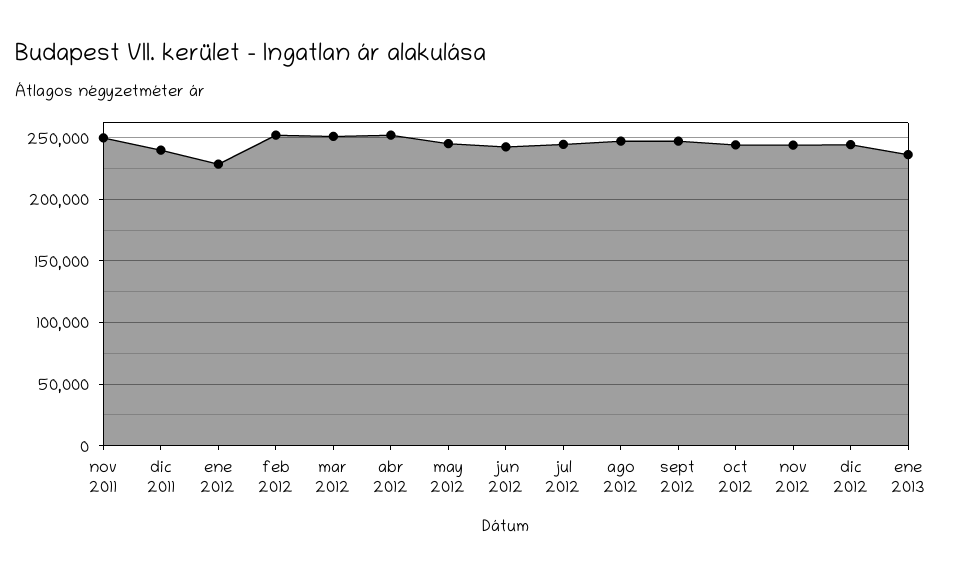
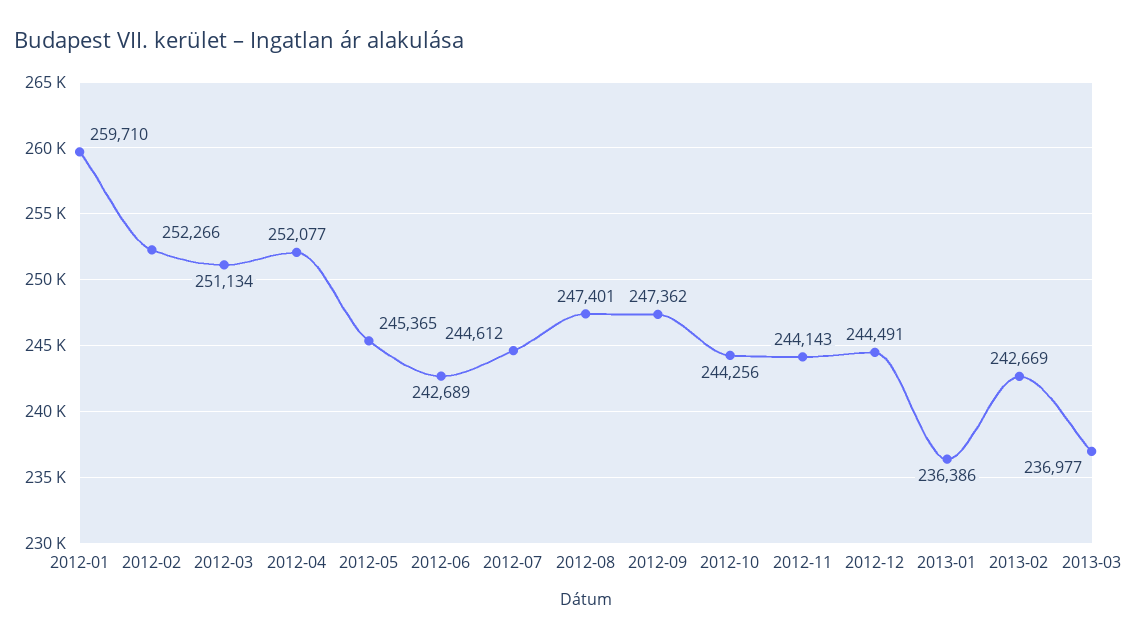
nov 2011: 250000 -> none
dic 2011: 240000 -> none
ene 2012: 230000 -> 259710
2013-02: none -> 242669
2013-03: none -> 236977

